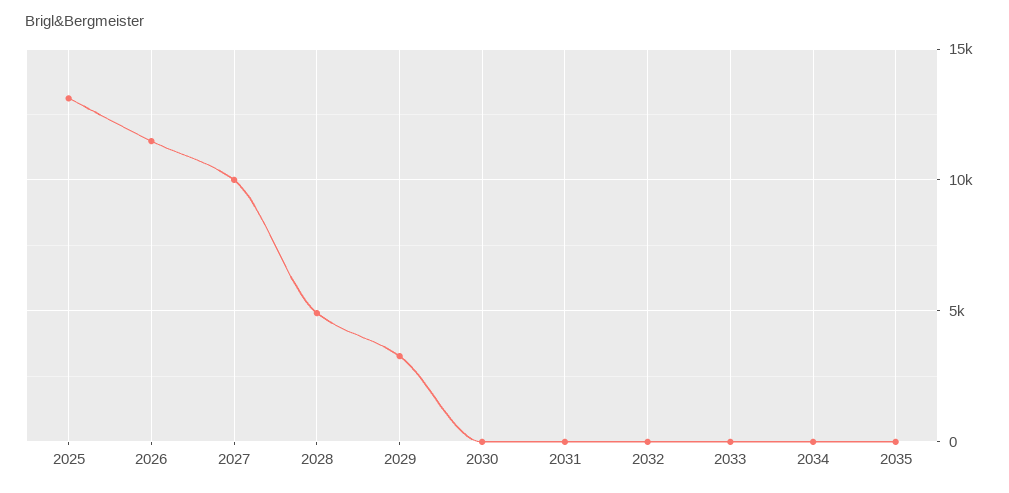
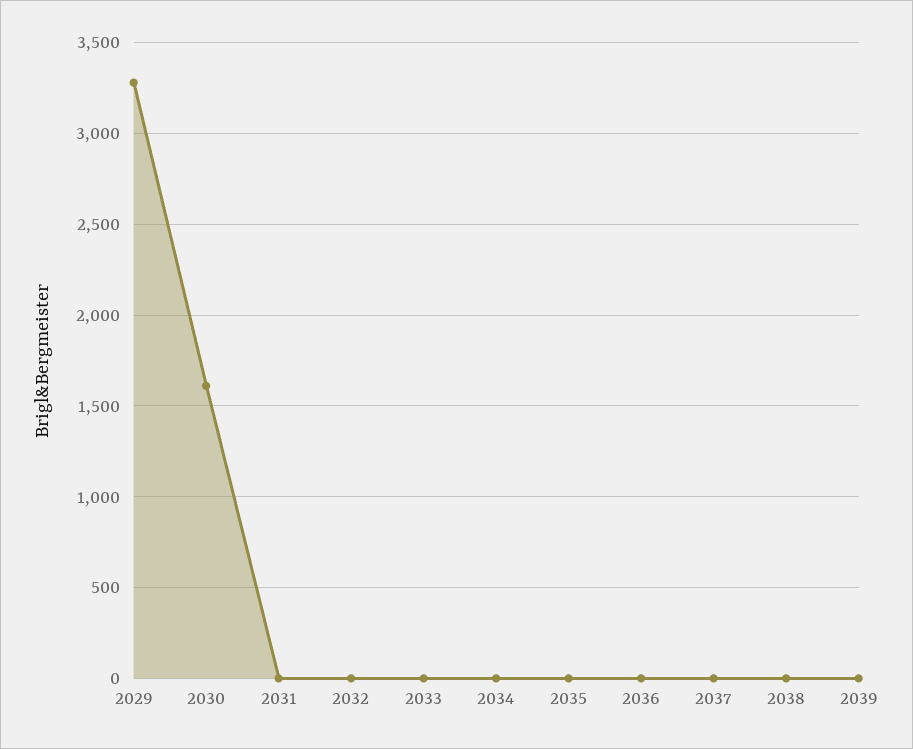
2025: 13000 -> none
2026: 11500 -> none
2027: 10000 -> none
2028: 5000 -> none
2030: 0 -> 1600
2036: none -> 0
2037: none -> 0
2038: none -> 0
2039: none -> 0

